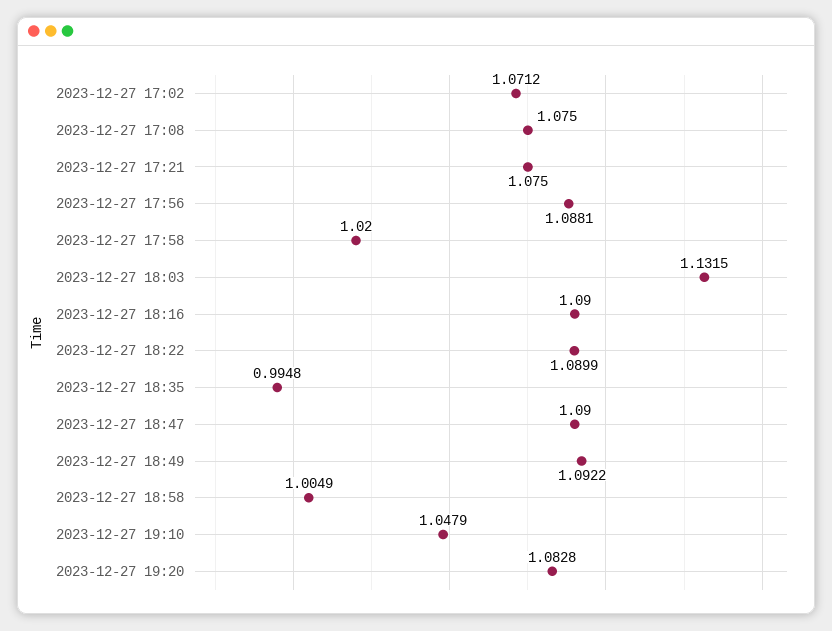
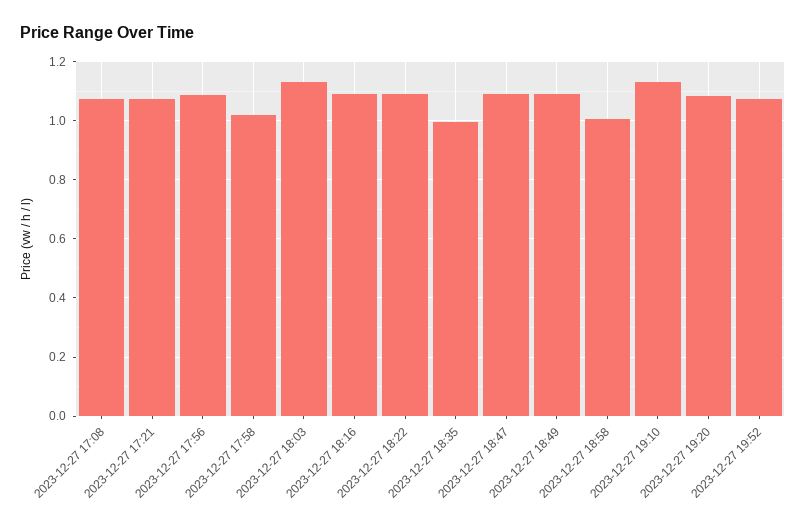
2023-12-27 17:02: 1.0712 -> none
2023-12-27 19:10: 1.0479 -> 1.125
2023-12-27 19:52: none -> 1.075

